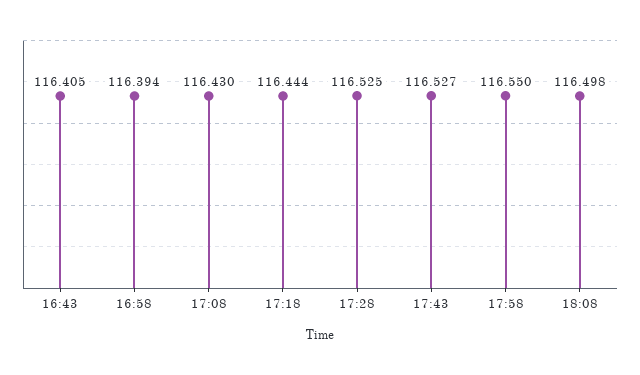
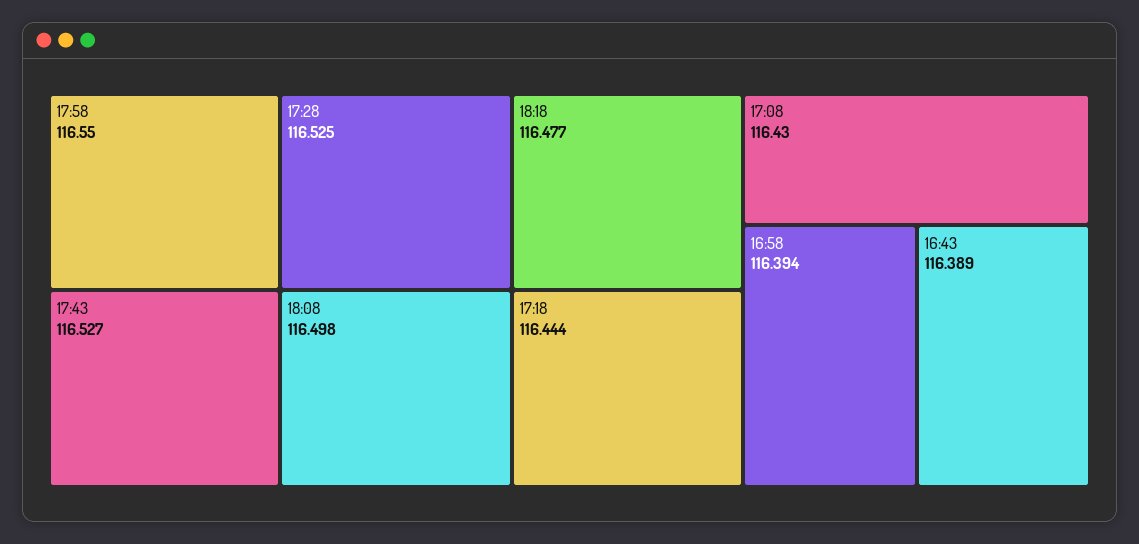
16:43: 116.405 -> 116.389
18:18: none -> 116.477

